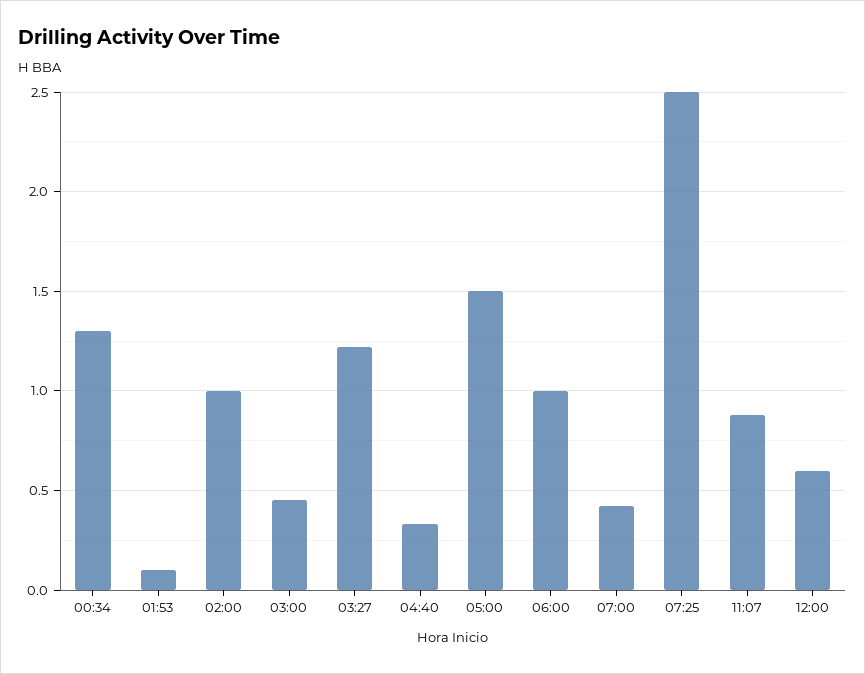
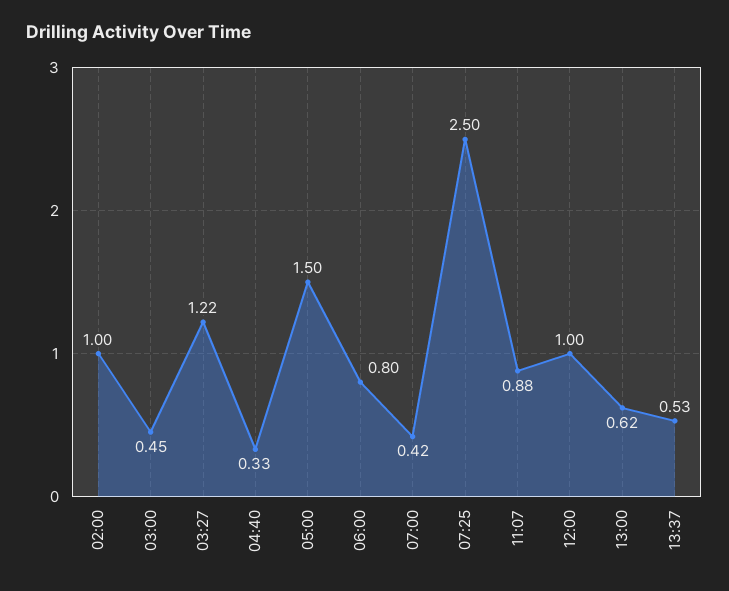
00:34: 1.3 -> none
01:53: 0.1 -> none
06:00: 1 -> 0.8
12:00: 0.6 -> 1
13:00: none -> 0.62
13:37: none -> 0.53

